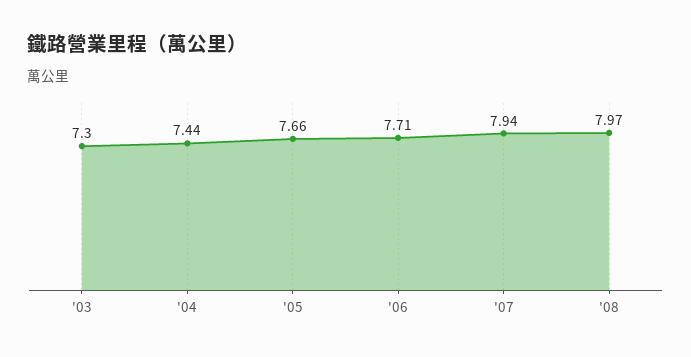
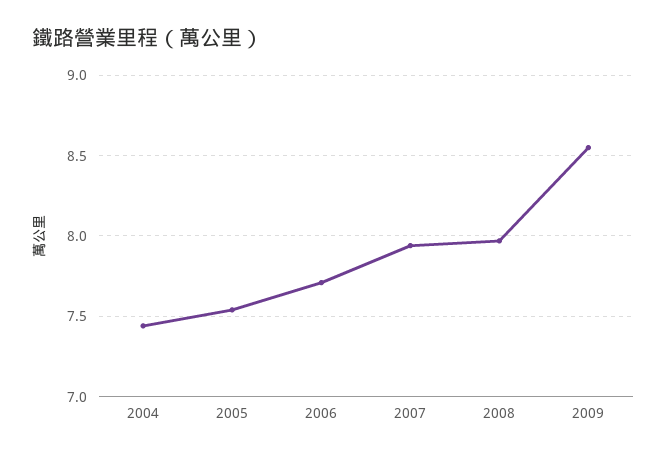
'03: 7.3 -> none
'05: 7.66 -> 7.55
2009: none -> 8.55

